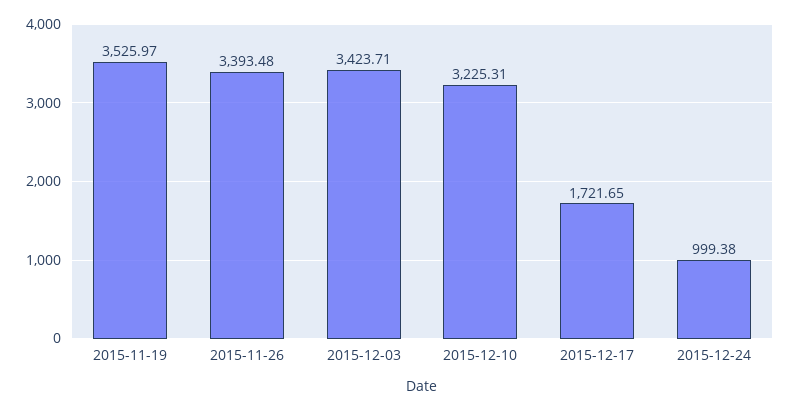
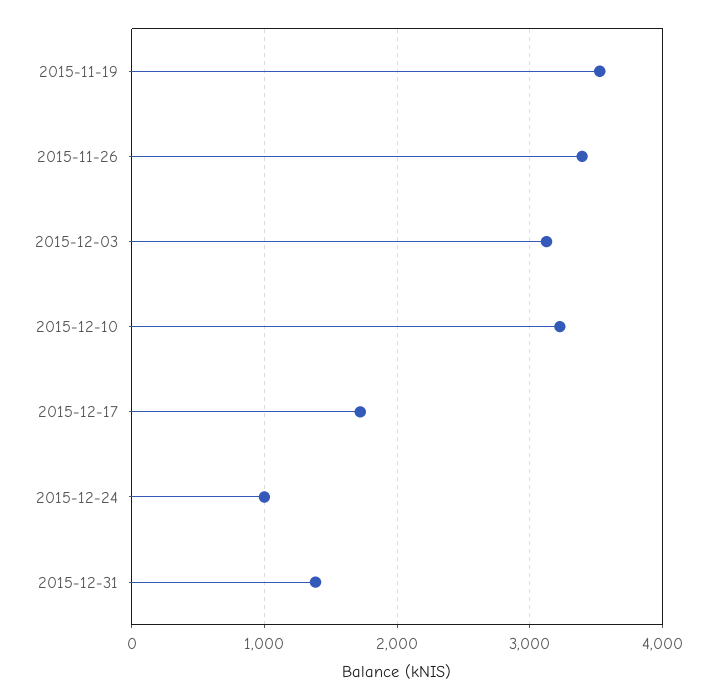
2015-12-03: 3423.71 -> 3100
2015-12-31: none -> 1400

